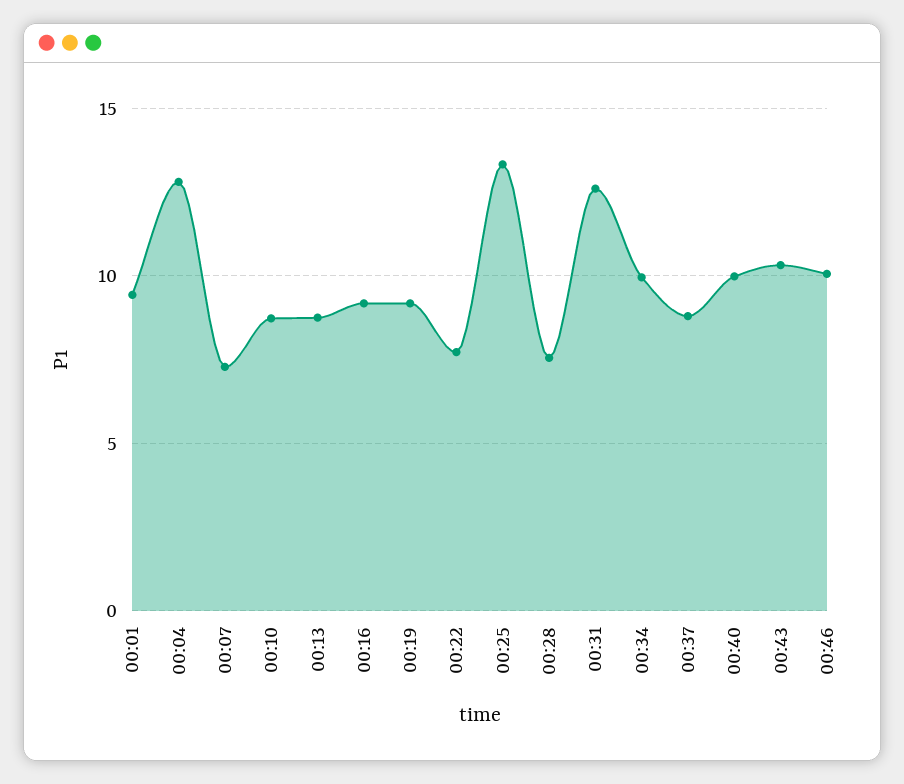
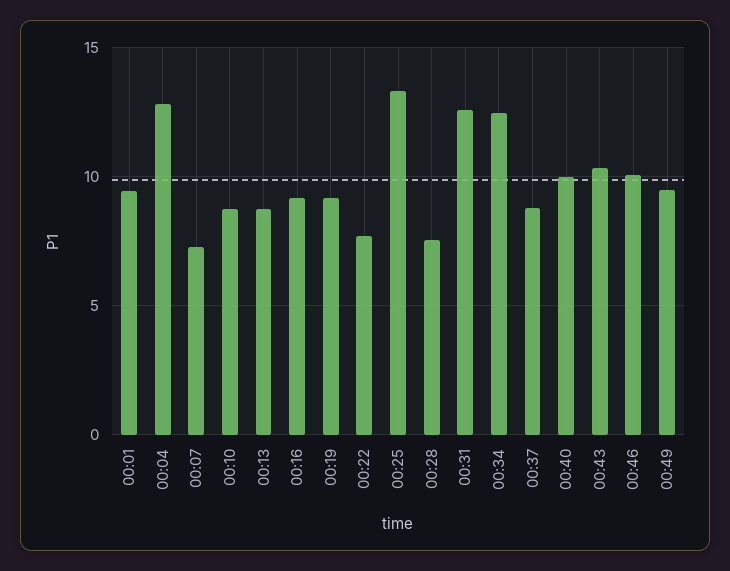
00:34: 10 -> 12.5
00:49: none -> 9.5

